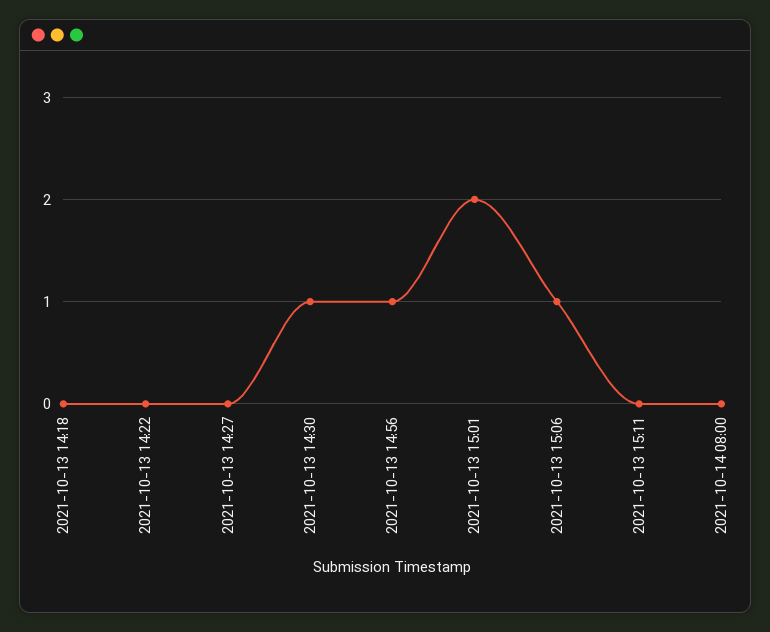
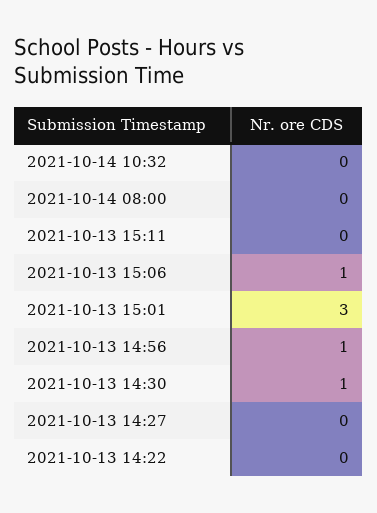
2021-10-13 14:18: 0 -> none
2021-10-13 15:01: 2 -> 3
2021-10-14 10:32: none -> 0

